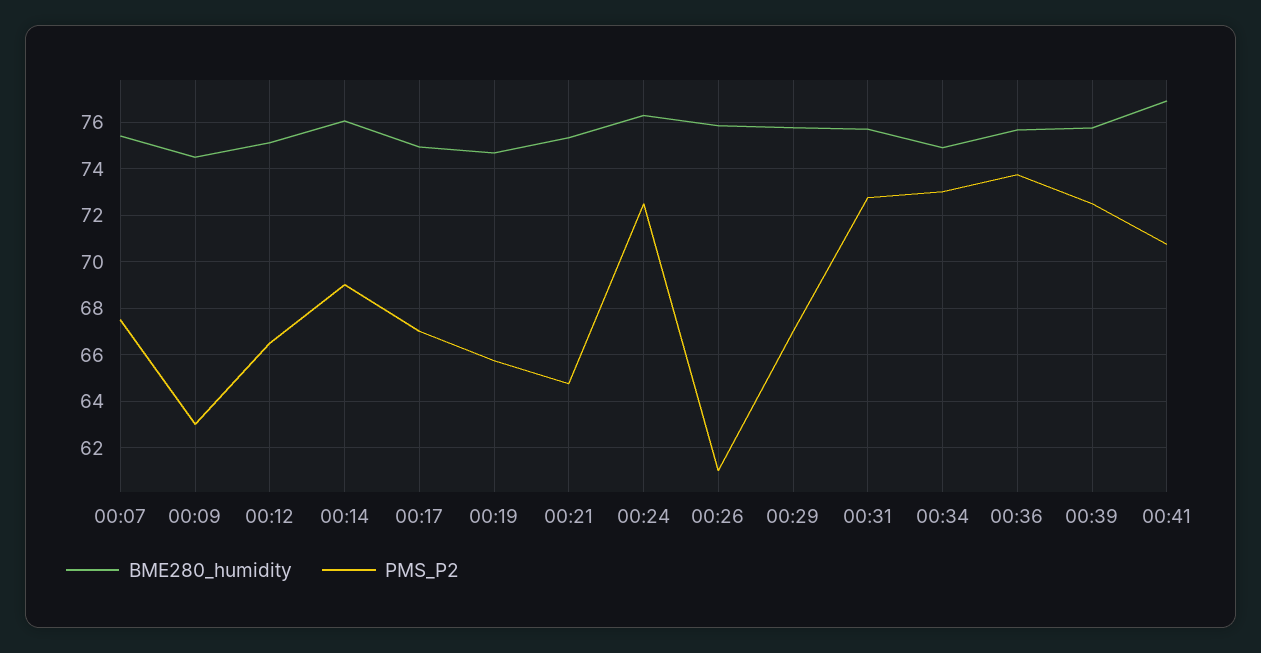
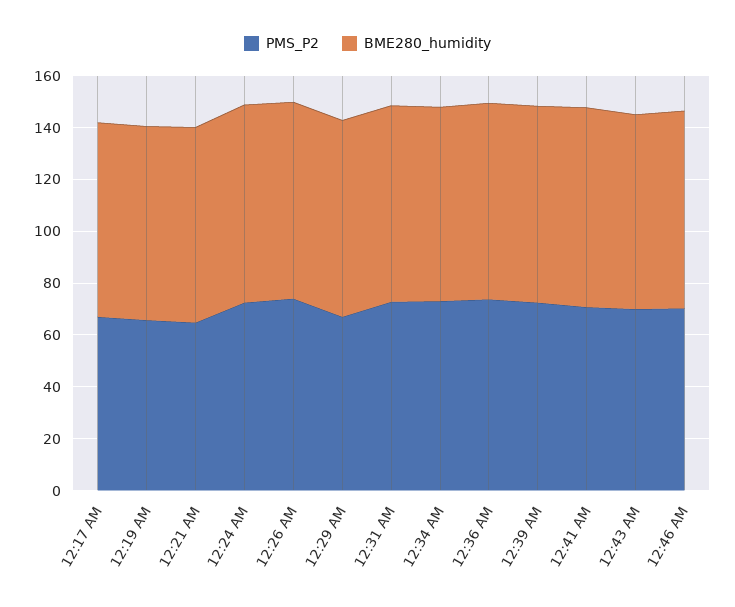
BME280_humidity, 00:07: 75.5 -> none
PMS_P2, 00:07: 67.5 -> none
BME280_humidity, 00:09: 74.5 -> none
PMS_P2, 00:09: 63 -> none
BME280_humidity, 00:12: 75 -> none
PMS_P2, 00:12: 66.5 -> none
BME280_humidity, 00:14: 76 -> none
PMS_P2, 00:14: 69 -> none
PMS_P2, 00:26: 61 -> 75
PMS_P2, 12:43 AM: none -> 70
BME280_humidity, 12:43 AM: none -> 75
PMS_P2, 12:46 AM: none -> 70
BME280_humidity, 12:46 AM: none -> 75

